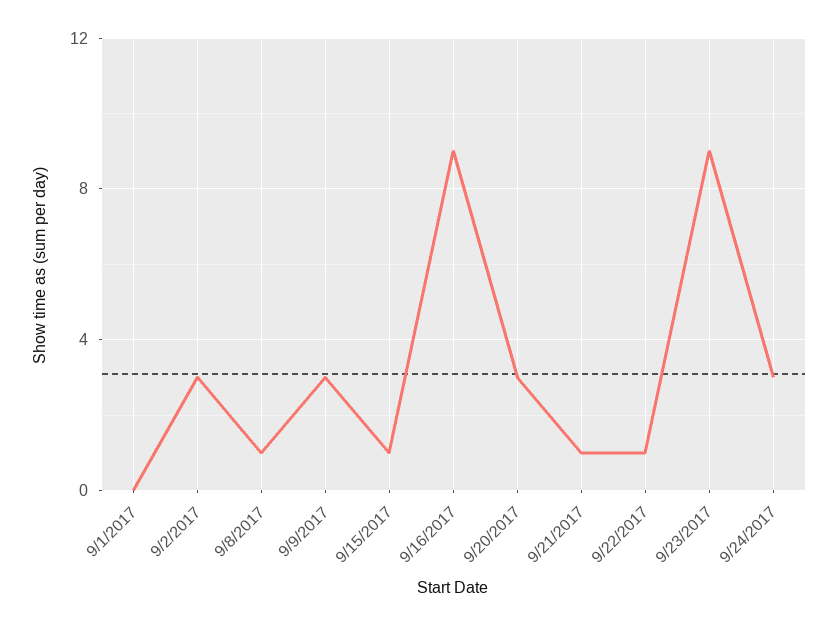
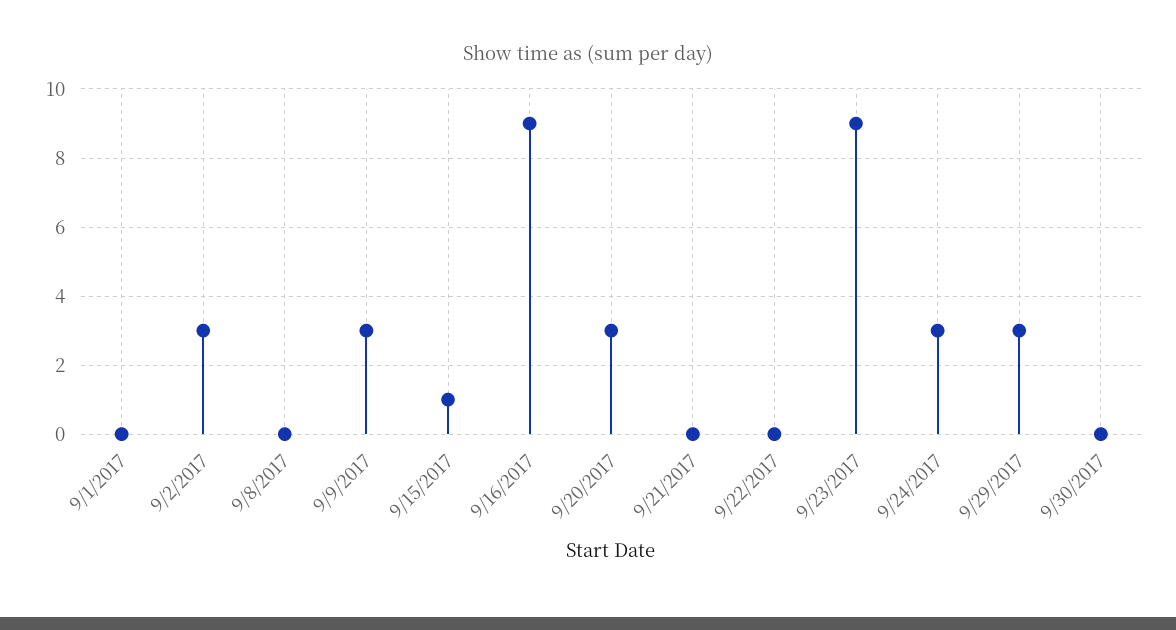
9/8/2017: 1 -> 0
9/21/2017: 1 -> 0
9/22/2017: 1 -> 0
9/29/2017: none -> 3
9/30/2017: none -> 0

